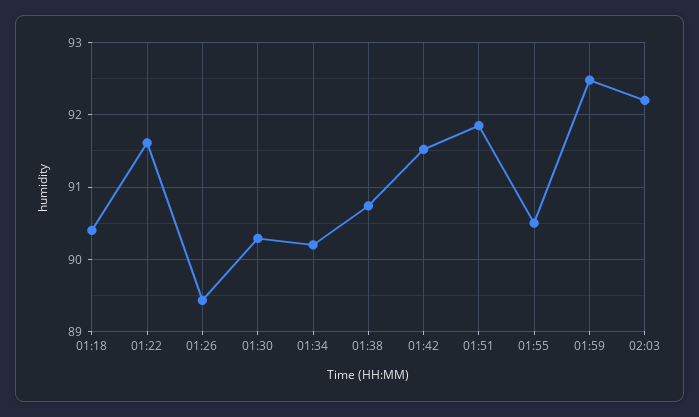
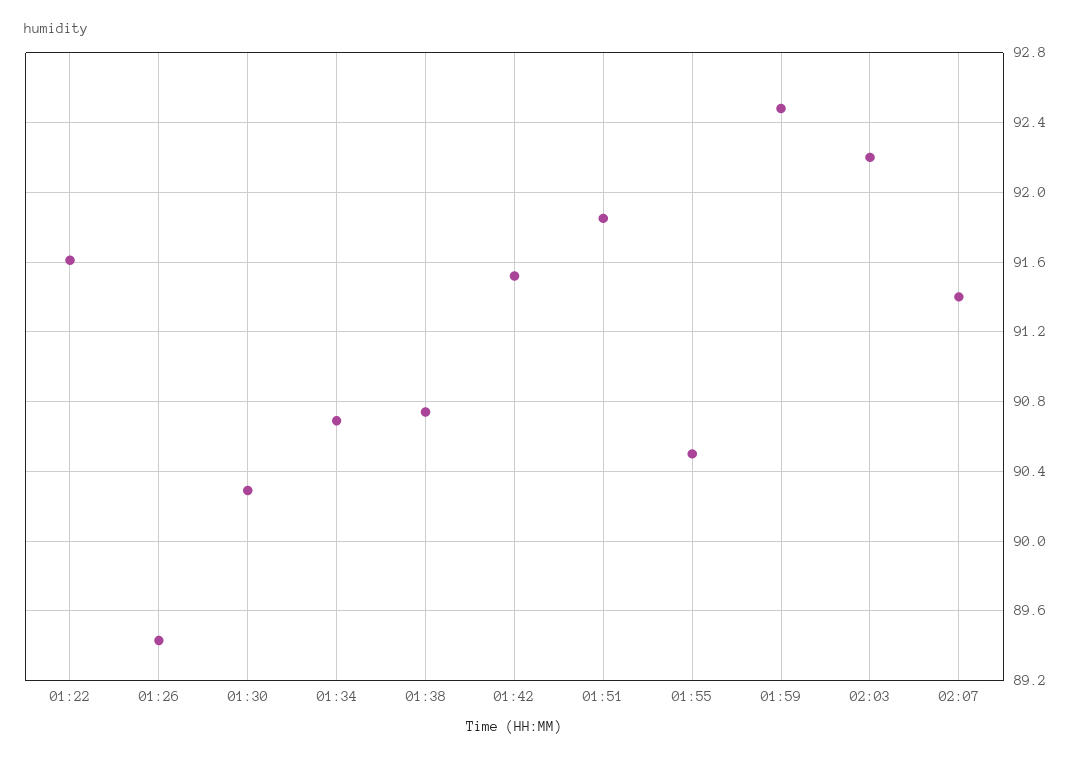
01:18: 90.4 -> none
01:34: 90.2 -> 90.7
02:07: none -> 91.4

